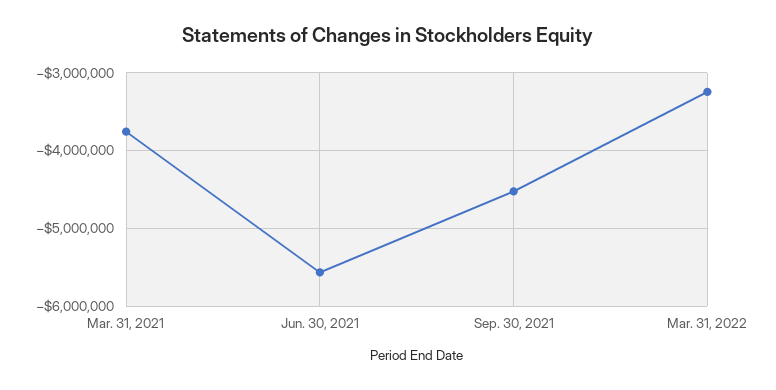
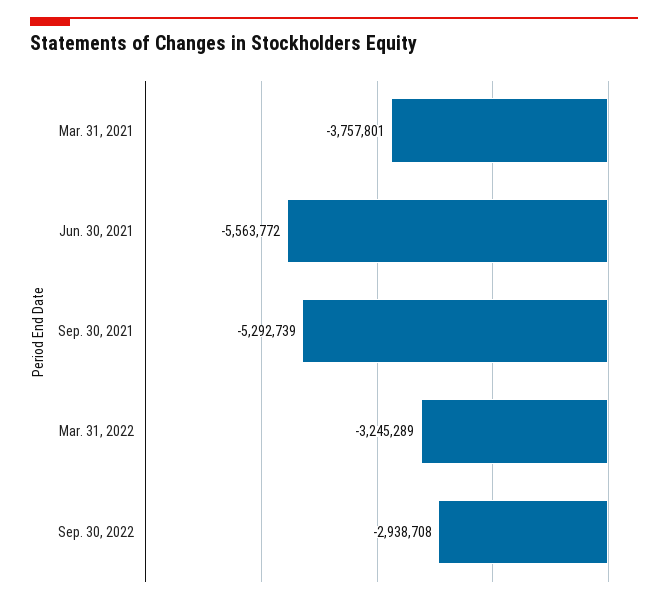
Sep. 30, 2021: -4500000 -> -5292739
Sep. 30, 2022: none -> -2938708

